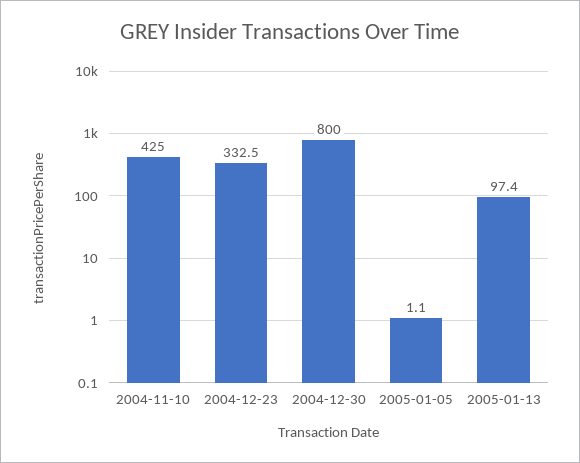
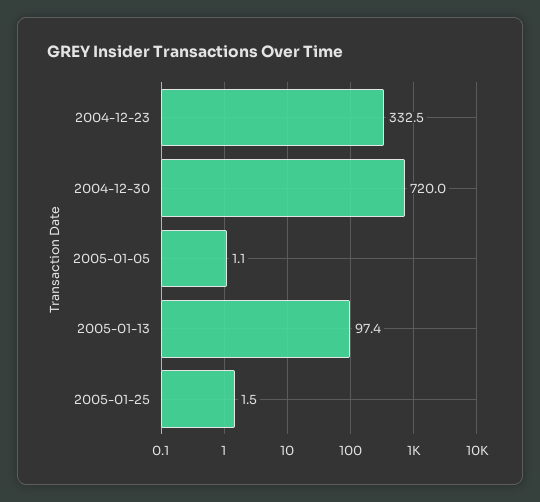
2004-11-10: 425 -> none
2004-12-30: 800 -> 720
2005-01-25: none -> 1.5

